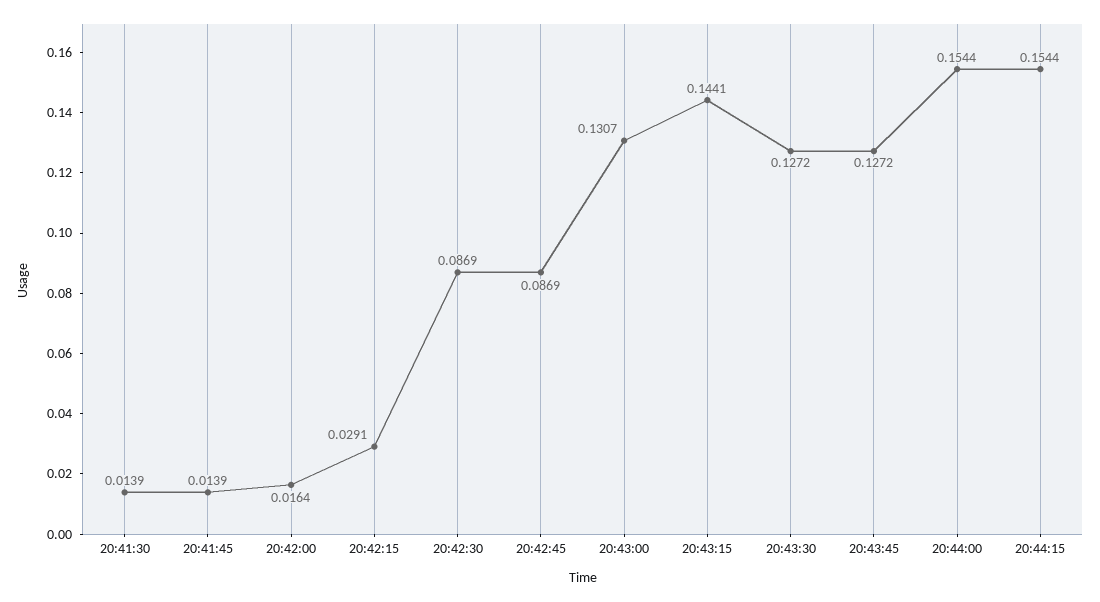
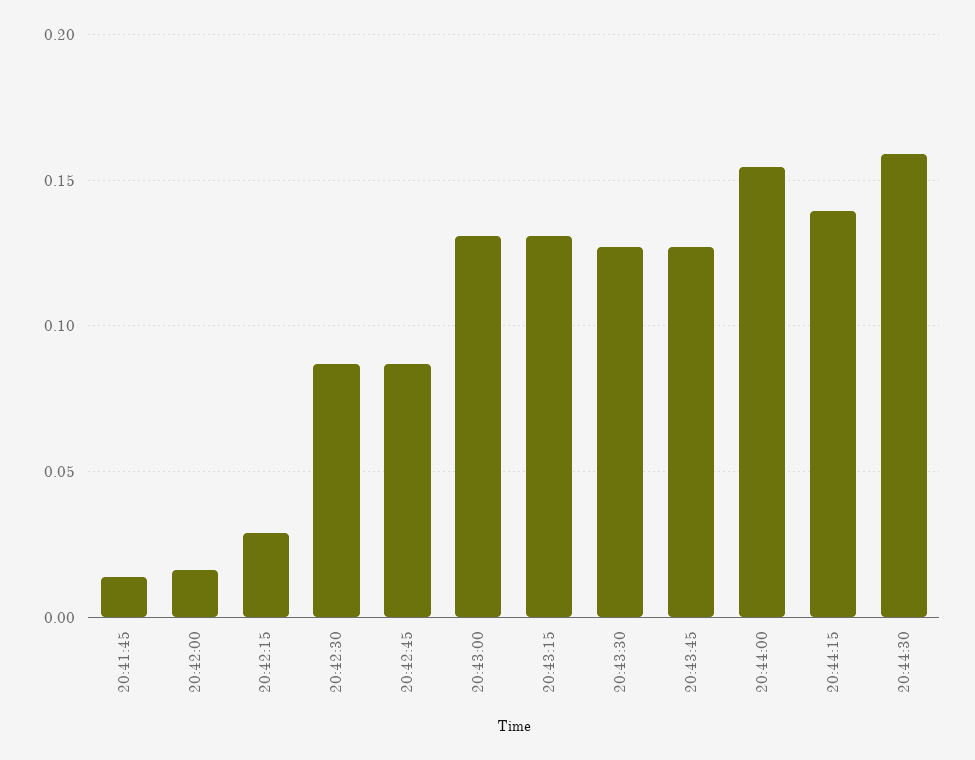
20:41:30: 0.0139 -> none
20:43:15: 0.1441 -> 0.13
20:44:15: 0.1544 -> 0.14
20:44:30: none -> 0.16

